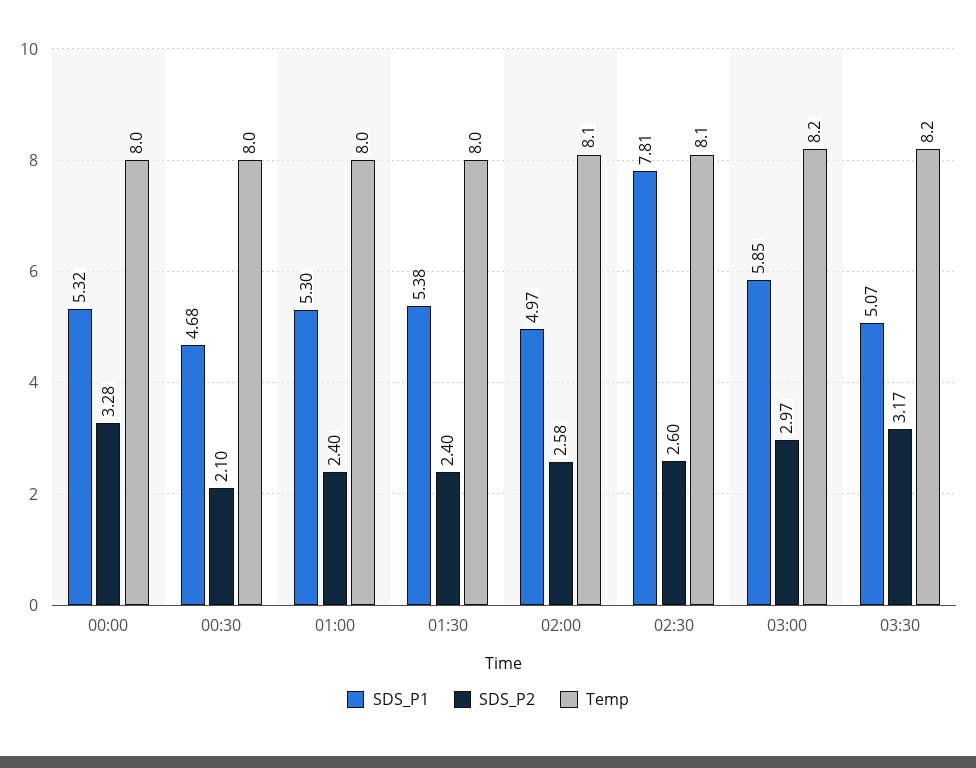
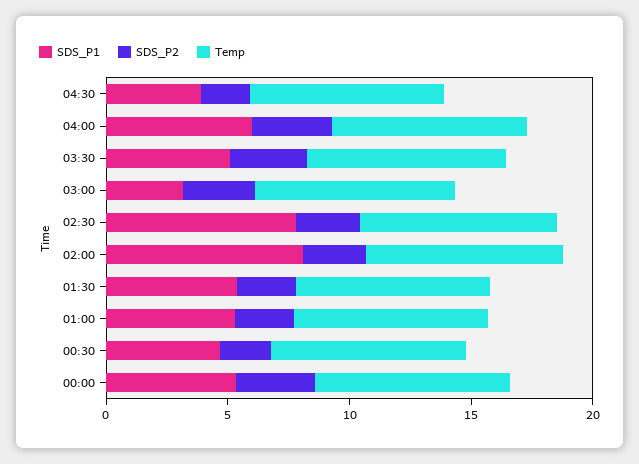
SDS_P1, 02:00: 4.97 -> 8
SDS_P1, 03:00: 5.85 -> 3
SDS_P1, 04:30: none -> 4
SDS_P2, 04:30: none -> 2
Temp, 04:30: none -> 8
SDS_P1, 04:00: none -> 6
SDS_P2, 04:00: none -> 3
Temp, 04:00: none -> 8

